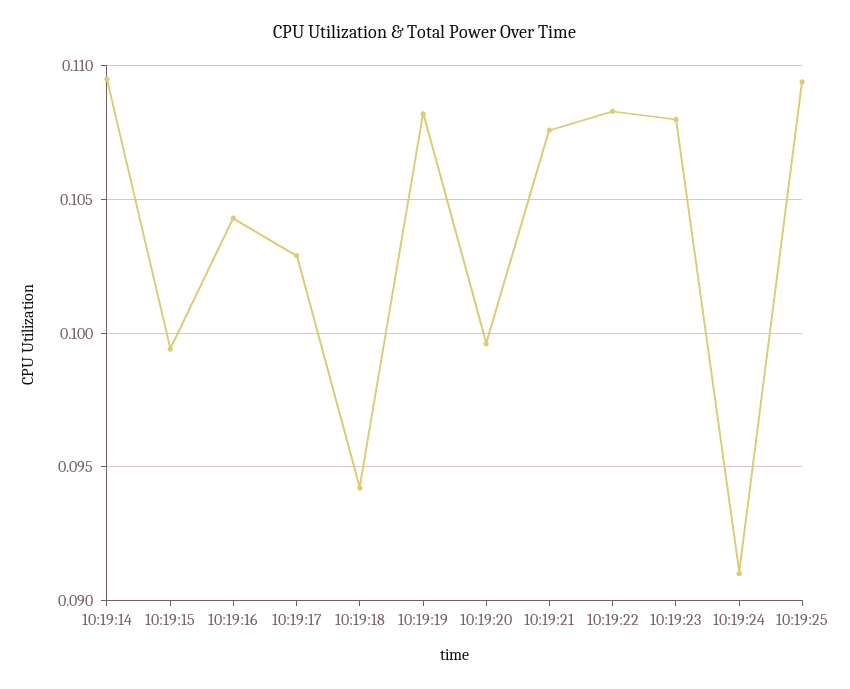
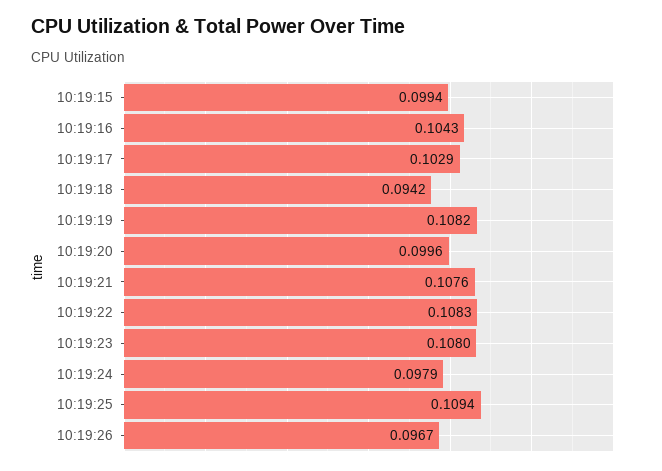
10:19:14: 0.1095 -> none
10:19:24: 0.091 -> 0.0979
10:19:26: none -> 0.0967

